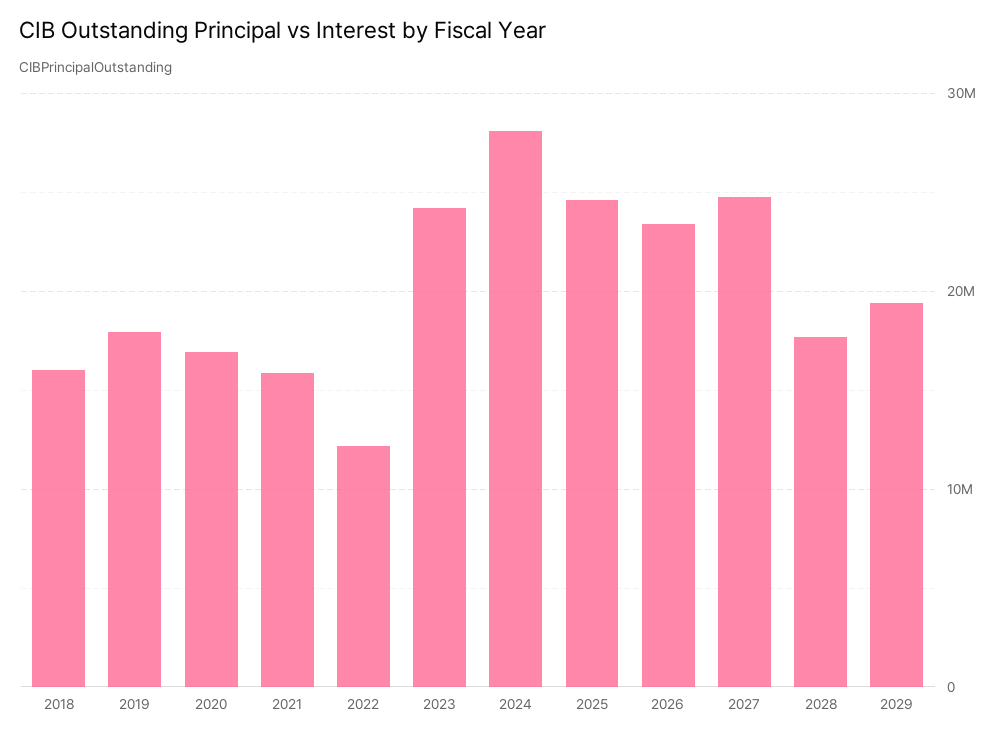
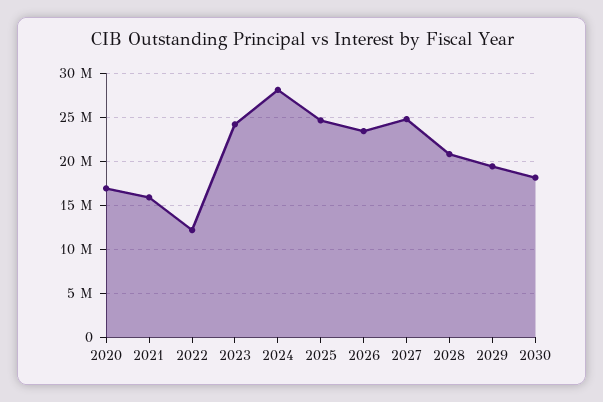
2018: 16000000 -> none
2019: 18000000 -> none
2028: 18000000 -> 21000000
2030: none -> 18000000

